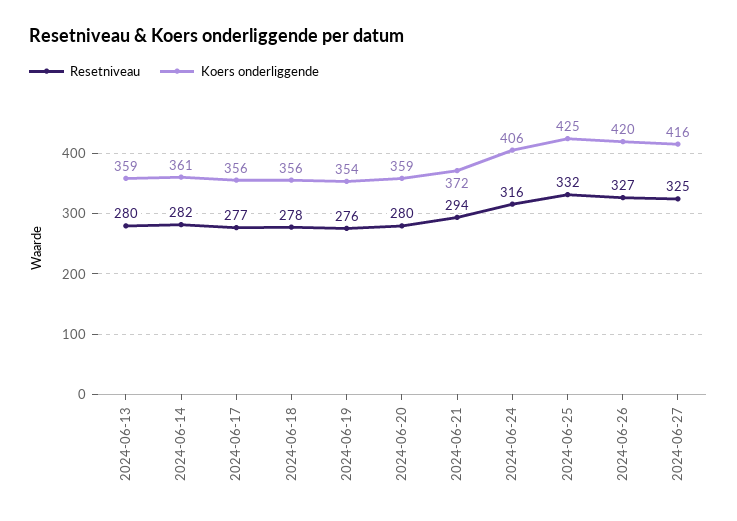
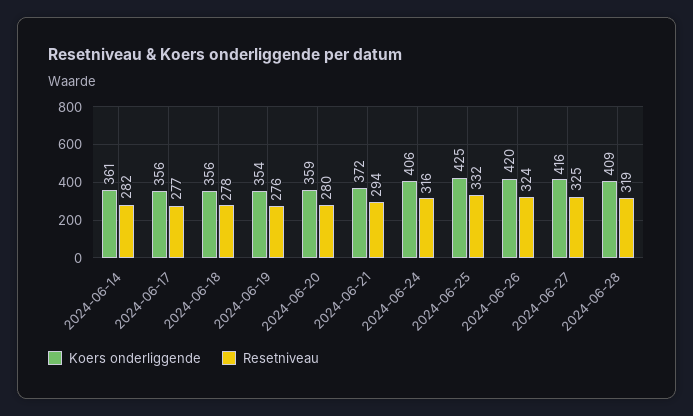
Resetniveau, 2024-06-13: 280 -> none
Koers onderliggende, 2024-06-13: 359 -> none
Resetniveau, 2024-06-26: 327 -> 324
Koers onderliggende, 2024-06-28: none -> 409
Resetniveau, 2024-06-28: none -> 319

